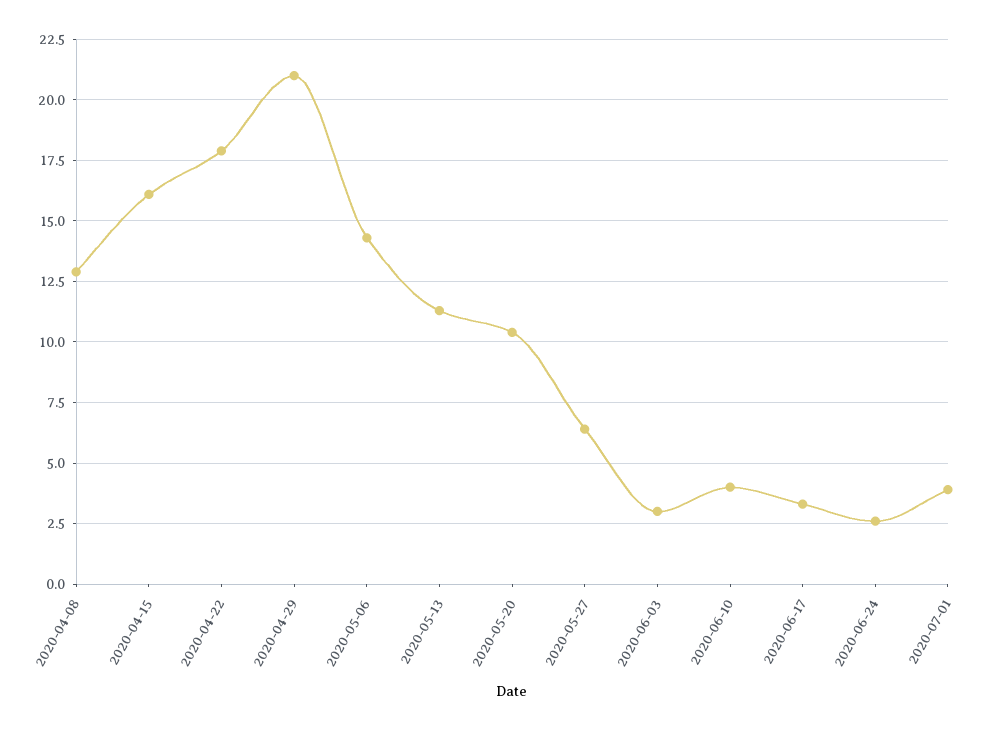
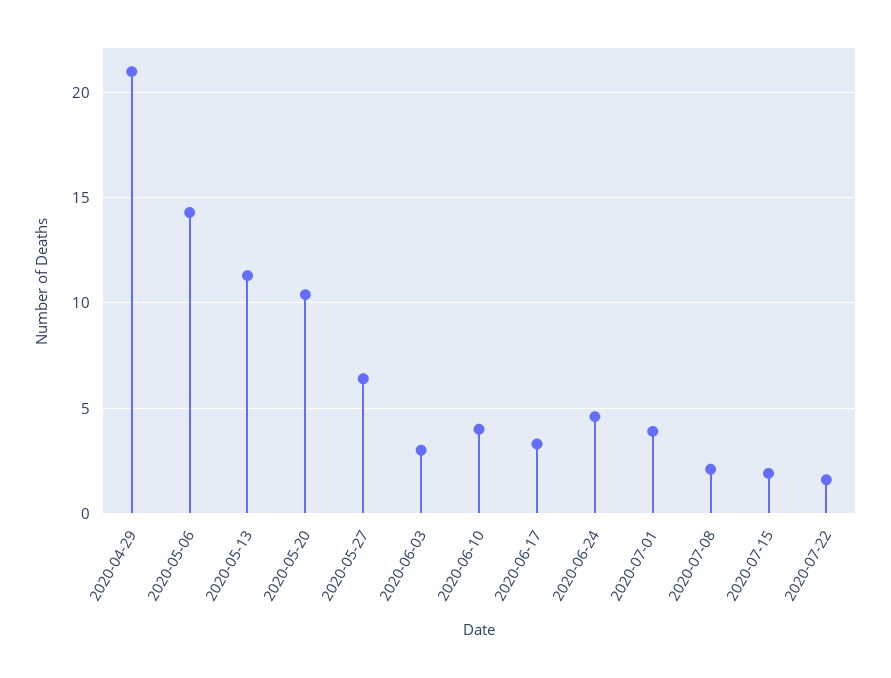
2020-04-08: 13 -> none
2020-04-15: 16 -> none
2020-04-22: 18 -> none
2020-06-24: 2.5 -> 4.5
2020-07-08: none -> 2
2020-07-15: none -> 2
2020-07-22: none -> 1.5

